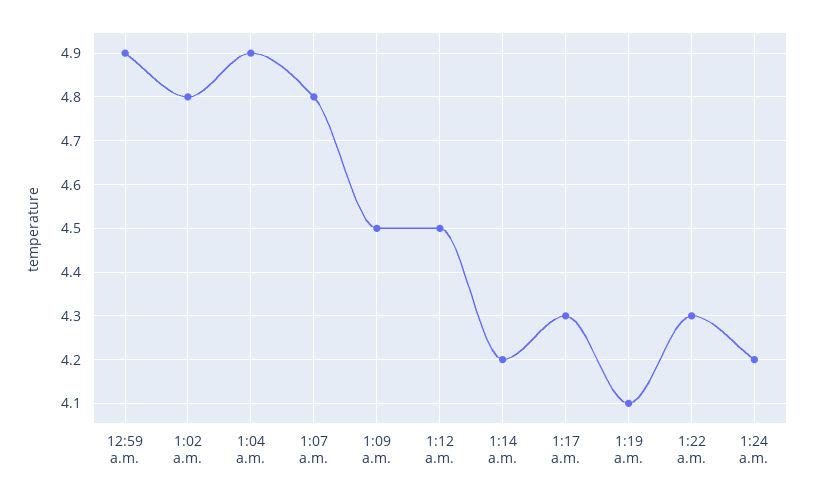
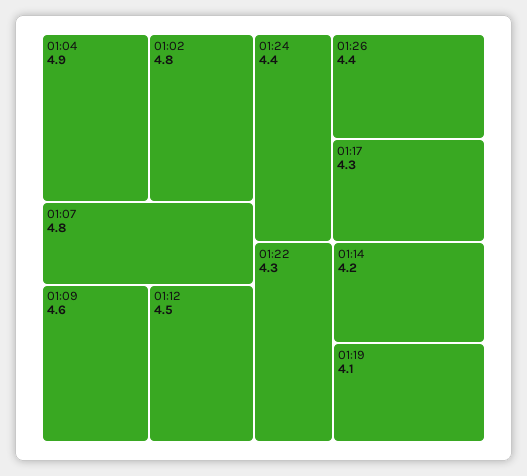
12:59 a.m.: 4.9 -> none
1:09 a.m.: 4.5 -> 4.6
1:24 a.m.: 4.2 -> 4.4
01:26: none -> 4.4

